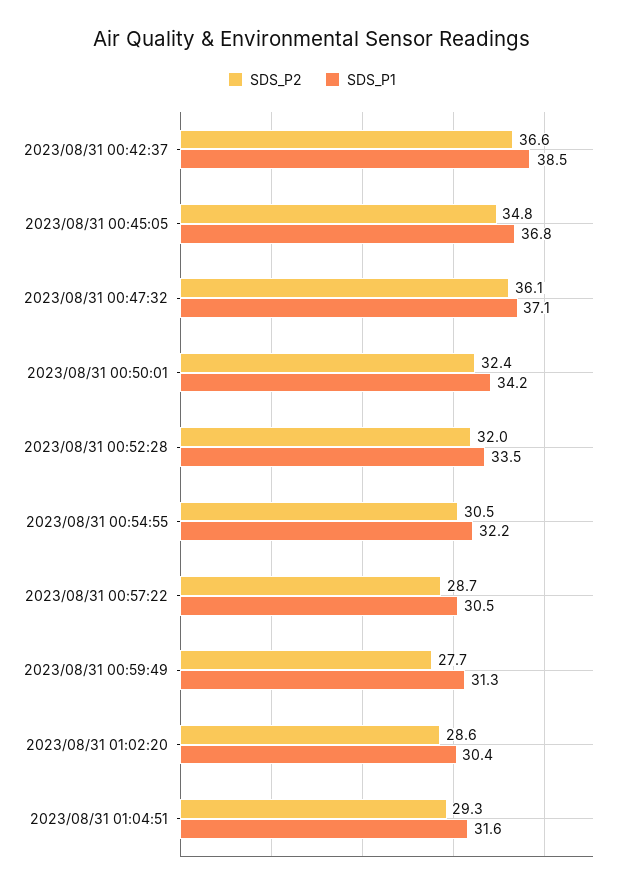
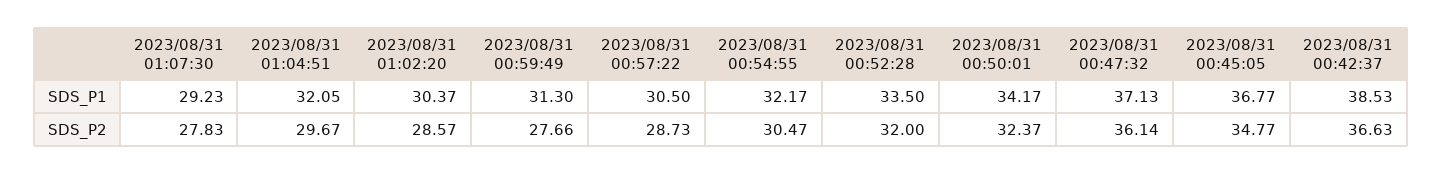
SDS_P2, 2023/08/31 01:04:51: 29.3 -> 29.67
SDS_P1, 2023/08/31 01:04:51: 31.6 -> 32.05
SDS_P1, 2023/08/31 01:07:30: none -> 29.23
SDS_P2, 2023/08/31 01:07:30: none -> 27.83

